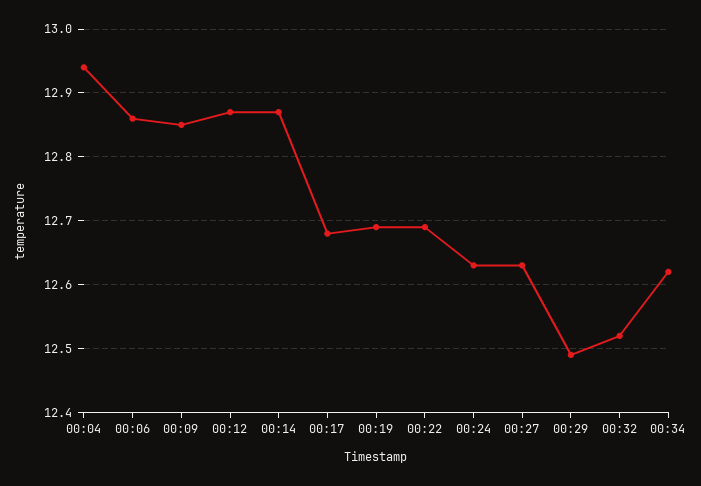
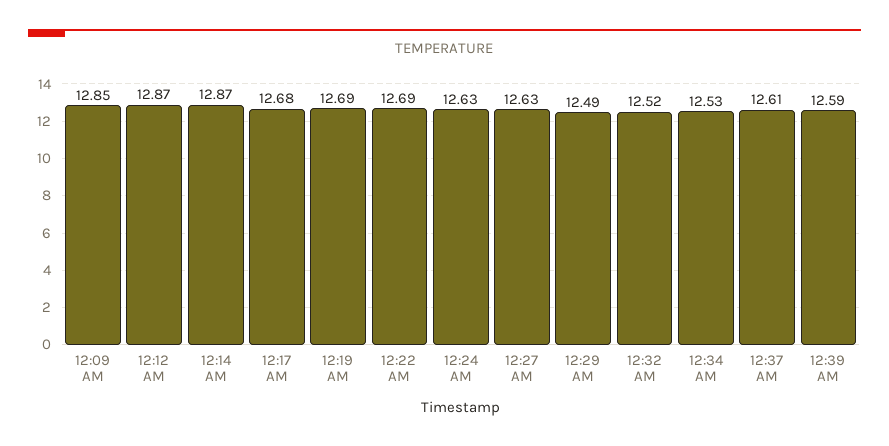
00:04: 12.94 -> none
00:06: 12.86 -> none
00:34: 12.62 -> 12.53
12:37 AM: none -> 12.61
12:39 AM: none -> 12.59

